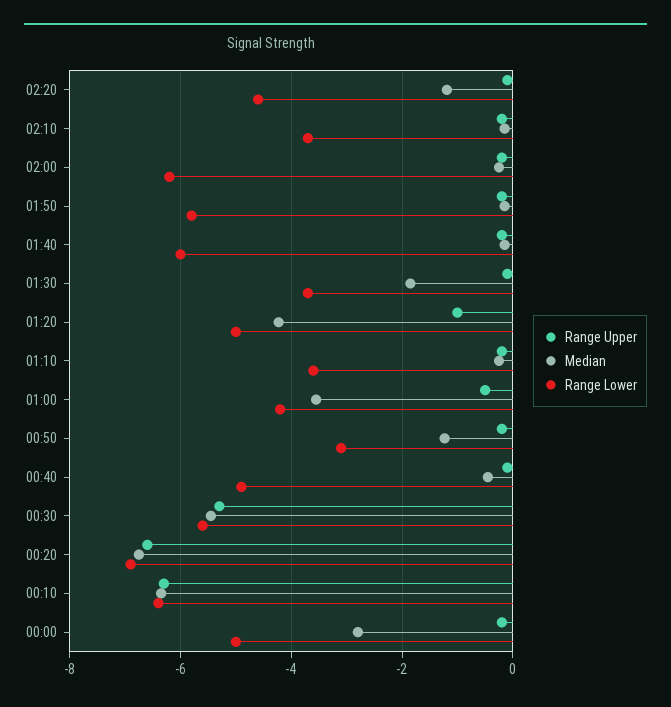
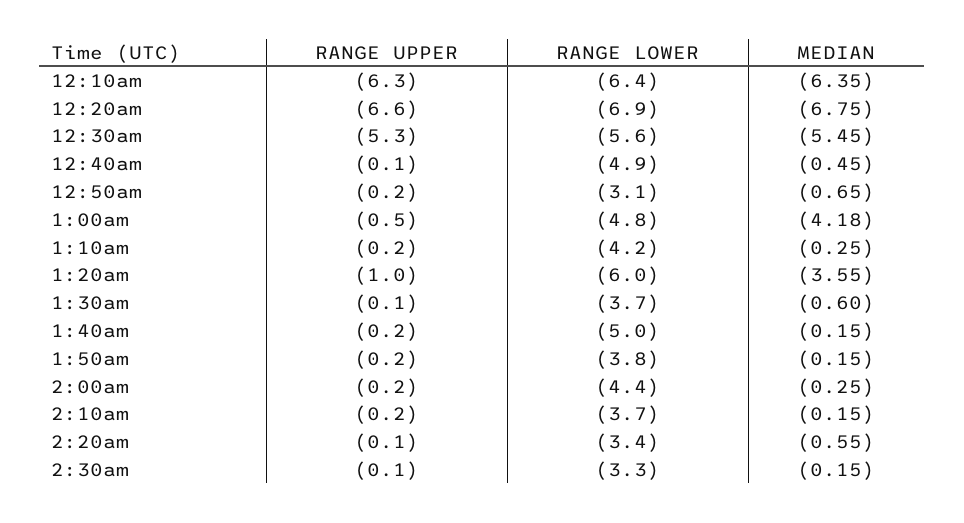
Median, 02:20: -1.2 -> -0.55
Range Lower, 02:20: -4.6 -> -3.4
Range Lower, 02:00: -6.2 -> -4.4
Range Lower, 01:50: -5.8 -> -3.8
Range Lower, 01:40: -6 -> -5
Median, 01:30: -1.8 -> -0.6
Median, 01:20: -4.2 -> -3.55
Range Lower, 01:20: -5 -> -6
Range Lower, 01:10: -3.6 -> -4.2
Median, 01:00: -3.6 -> -4.18
Range Lower, 01:00: -4.2 -> -4.8
Median, 00:50: -1.2 -> -0.65
Range Upper, 00:00: -0.2 -> none
Median, 00:00: -2.8 -> none
Range Lower, 00:00: -5 -> none
Range Upper, 2:30am: none -> -0.1
Range Lower, 2:30am: none -> -3.3
Median, 2:30am: none -> -0.15

